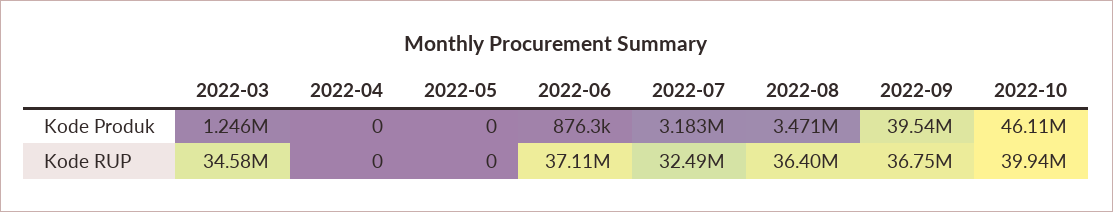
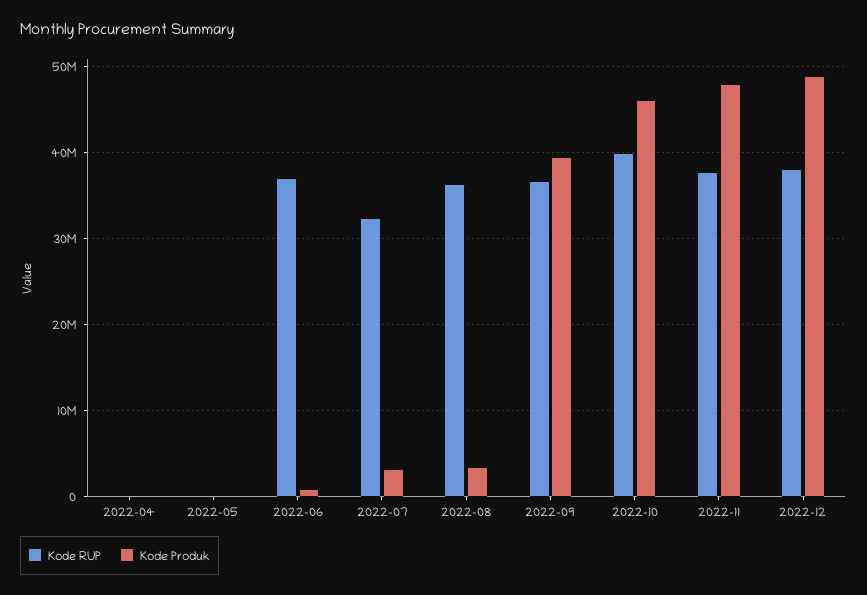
Kode Produk, 2022-03: 1246000 -> none
Kode RUP, 2022-03: 34580000 -> none
Kode RUP, 2022-11: none -> 38000000
Kode Produk, 2022-11: none -> 48000000
Kode RUP, 2022-12: none -> 38000000
Kode Produk, 2022-12: none -> 49000000

